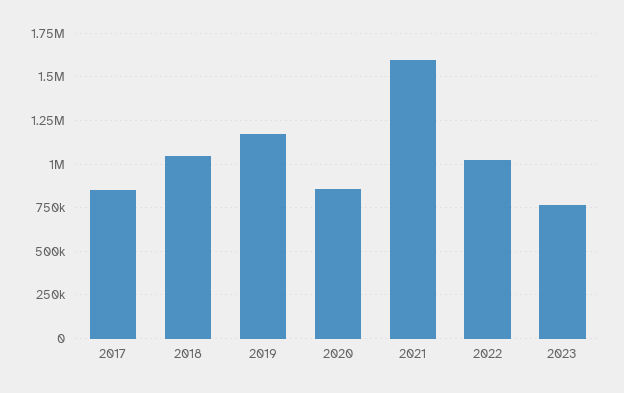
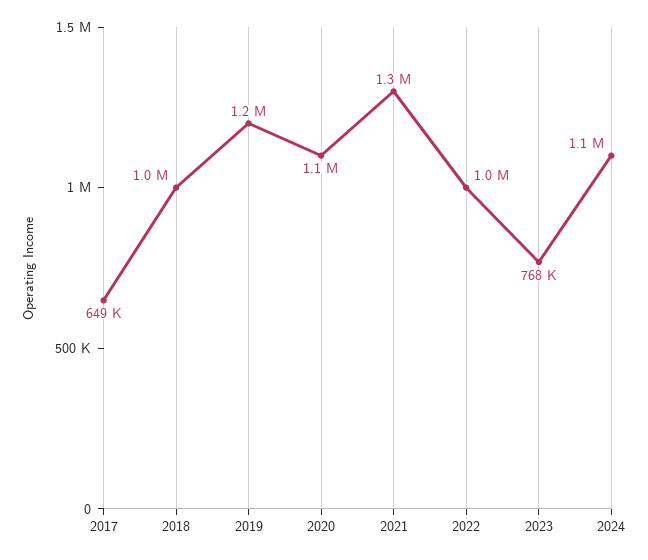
2017: 850000 -> 649000
2020: 850000 -> 1100000
2021: 1600000 -> 1300000
2024: none -> 1100000

